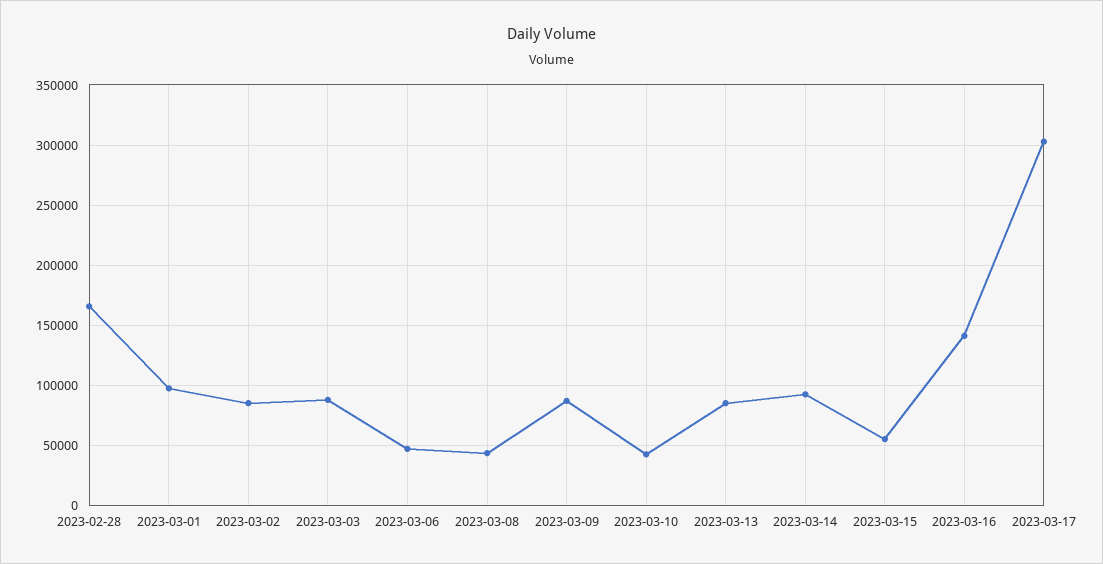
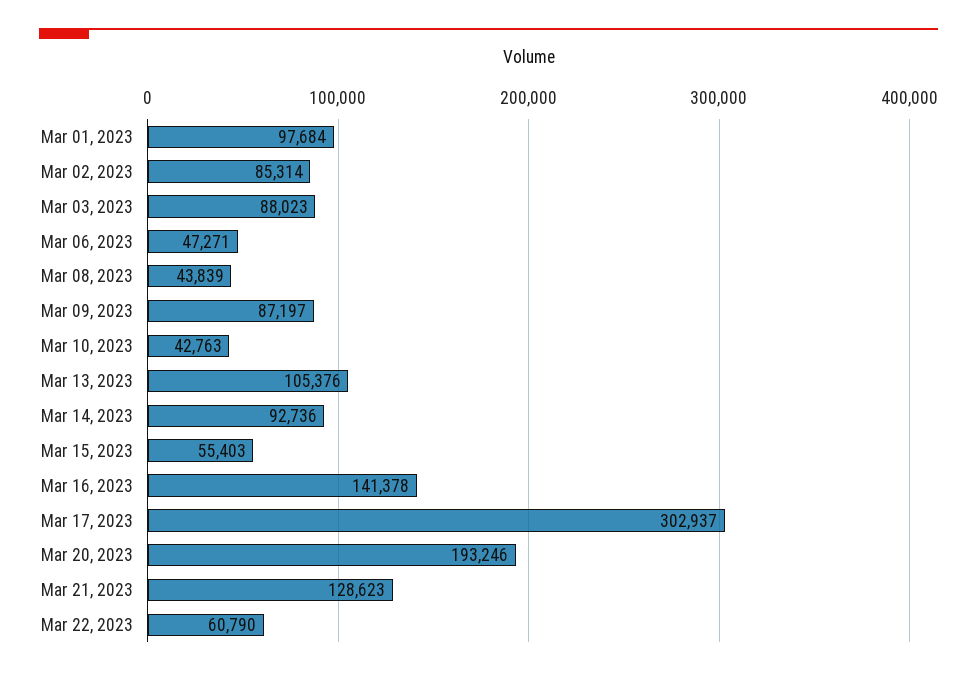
2023-02-28: 165000 -> none
2023-03-13: 85000 -> 105376
Mar 20, 2023: none -> 193246
Mar 21, 2023: none -> 128623
Mar 22, 2023: none -> 60790

